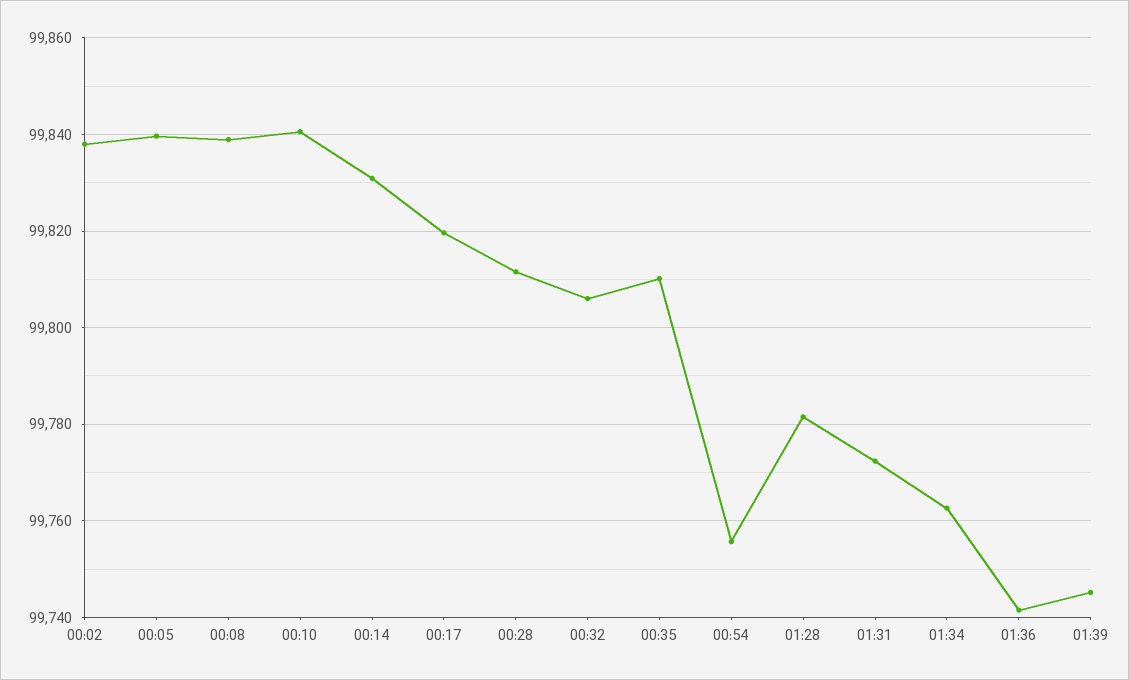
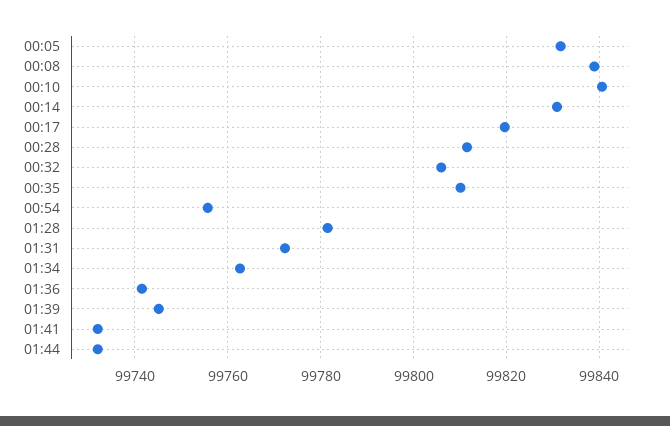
00:02: 99838 -> none
00:05: 99840 -> 99832
01:41: none -> 99732
01:44: none -> 99732

